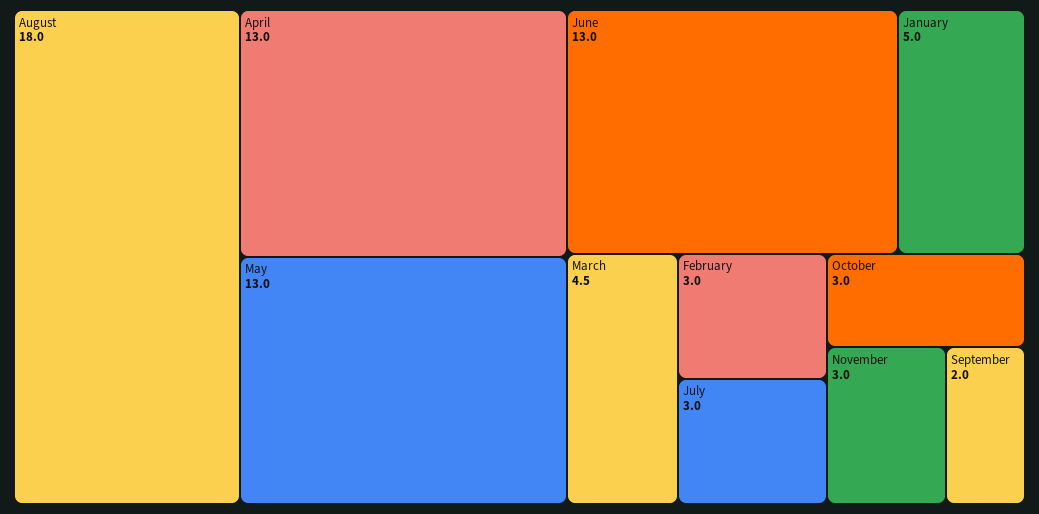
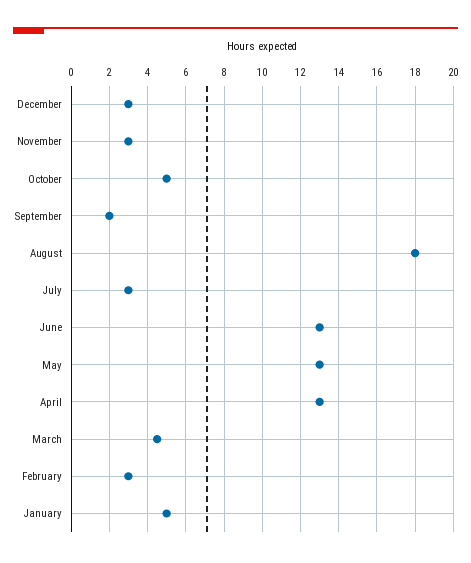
October: 3 -> 5
December: none -> 3

